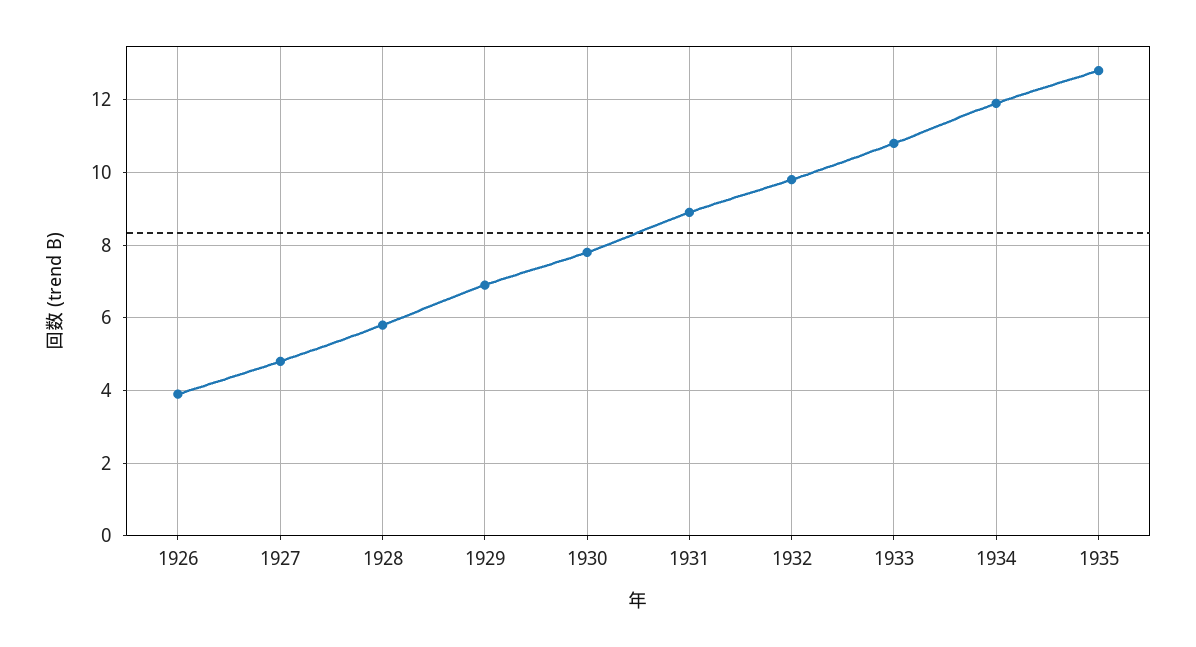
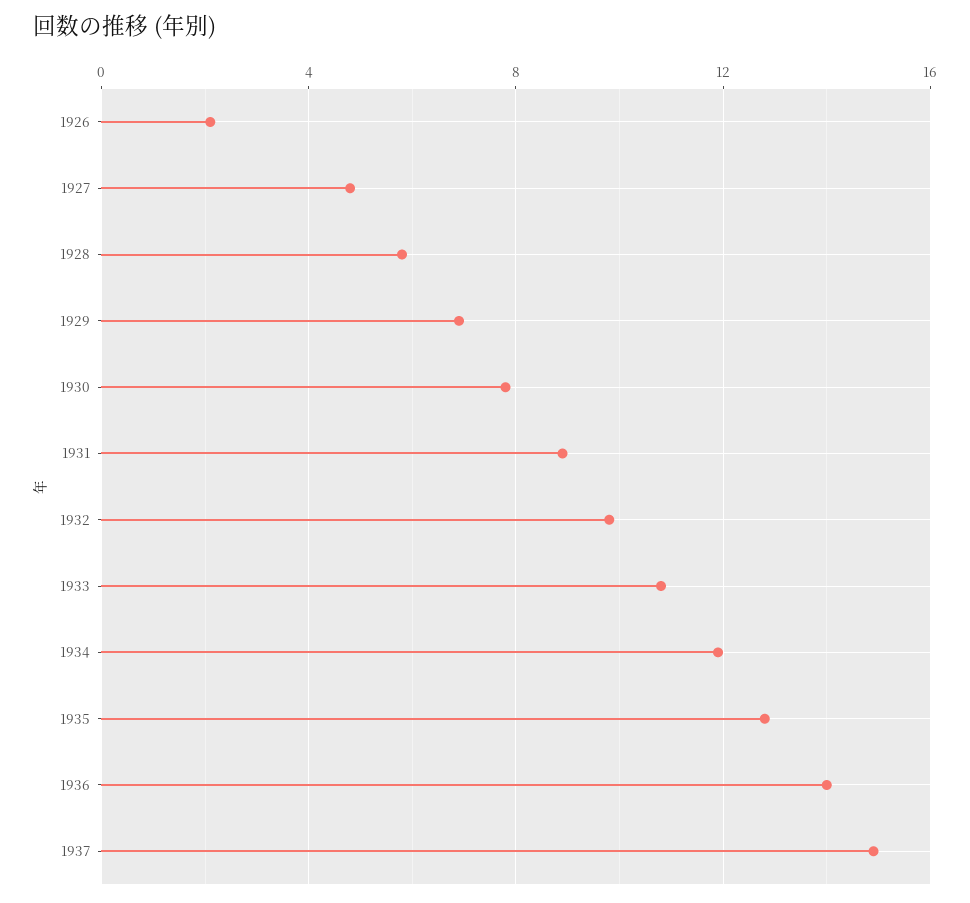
1926: 4 -> 2
1936: none -> 14
1937: none -> 15

